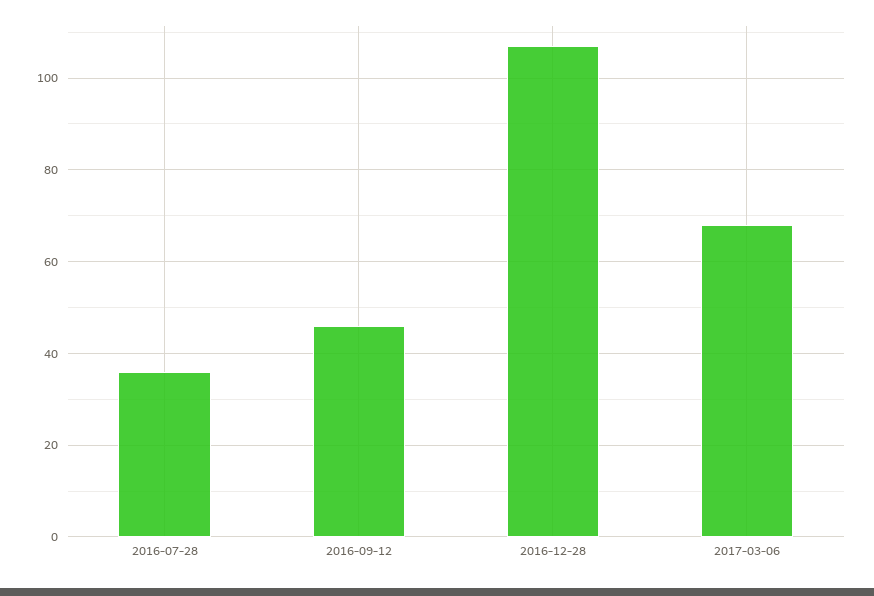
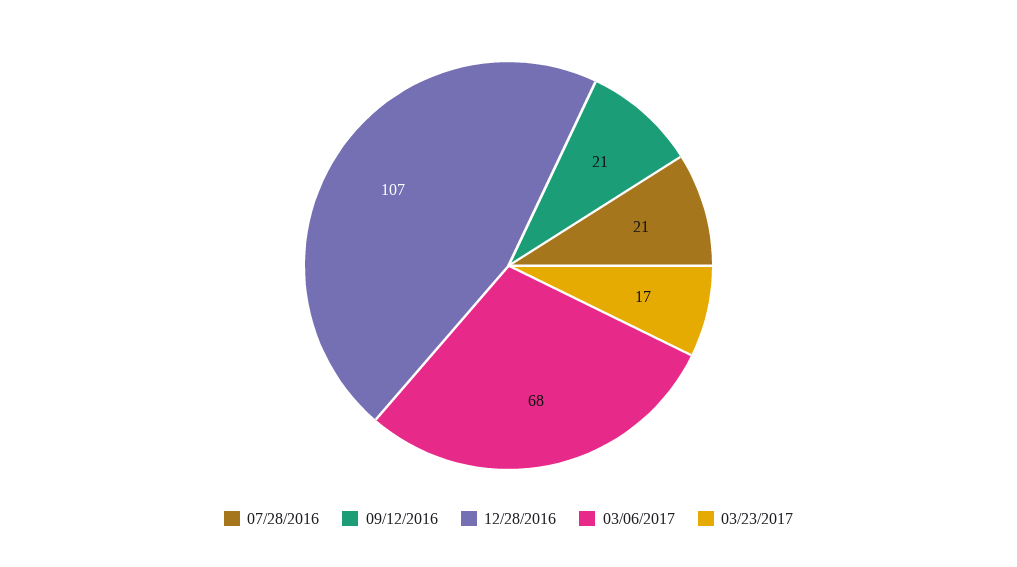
2016-07-28: 35 -> 21
2016-09-12: 45 -> 21
03/23/2017: none -> 17

